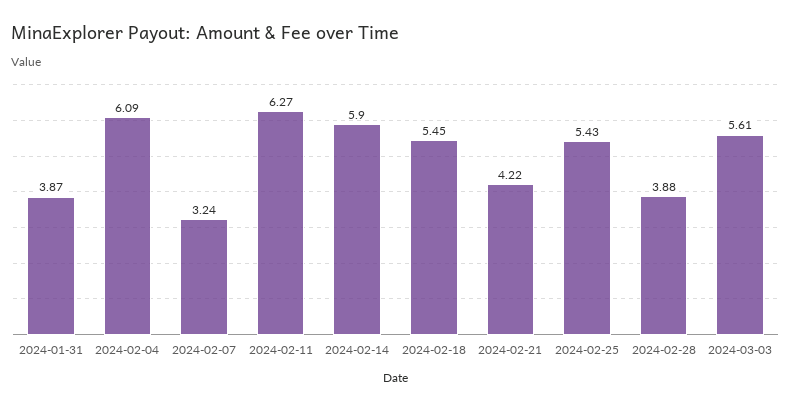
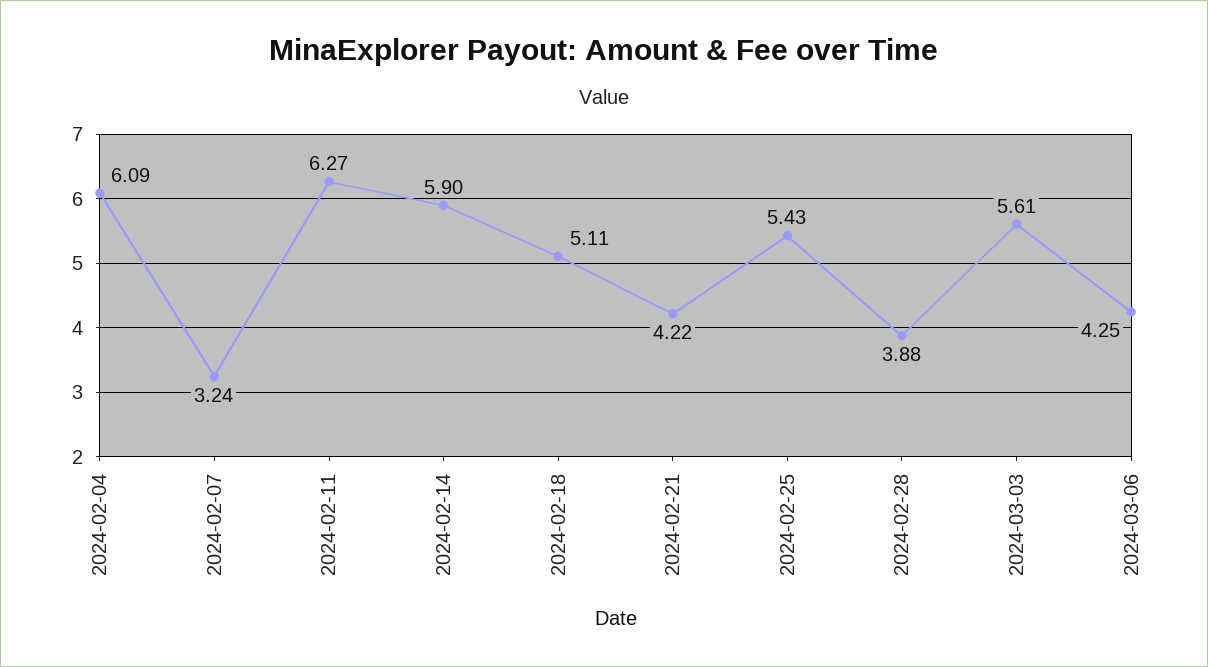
2024-01-31: 3.87 -> none
2024-02-18: 5.45 -> 5.11
2024-03-06: none -> 4.25

